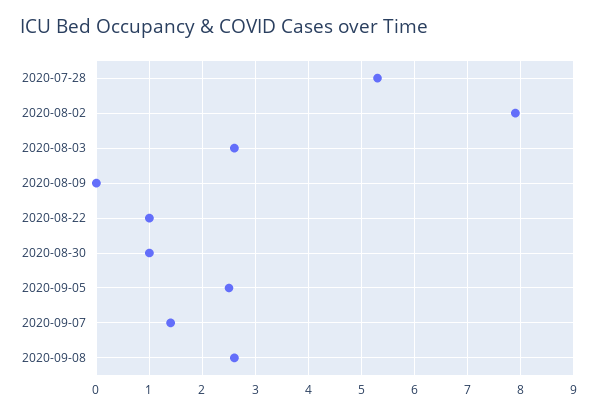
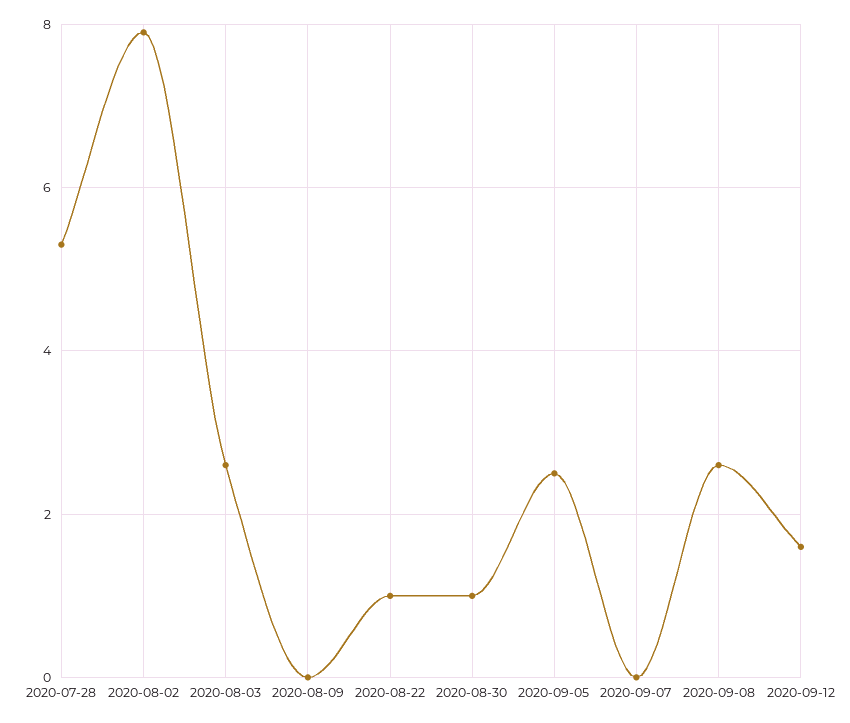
2020-09-07: 1.5 -> 0
2020-09-12: none -> 1.5

